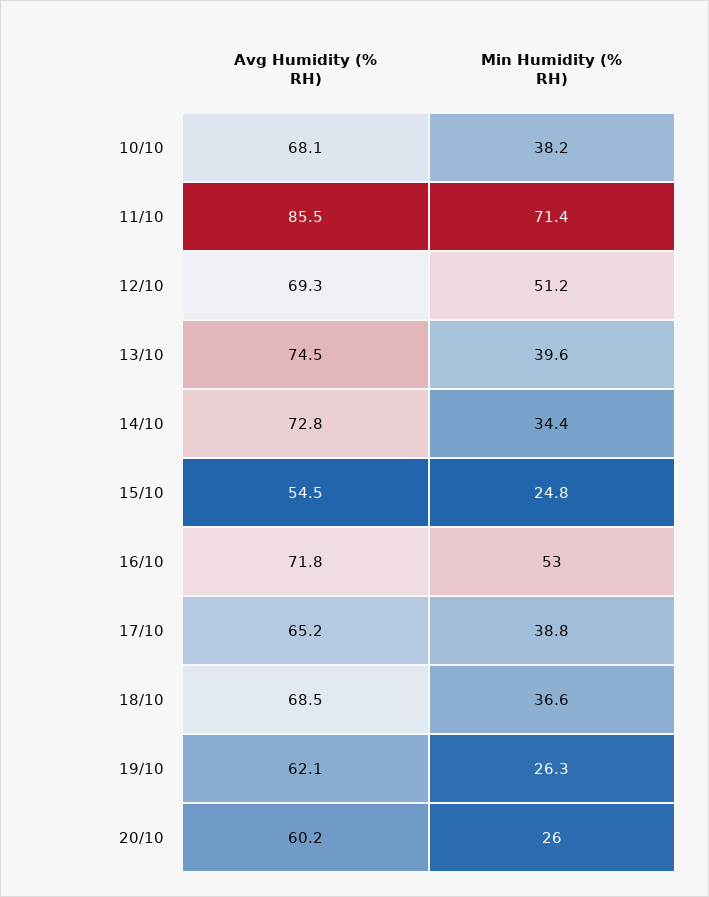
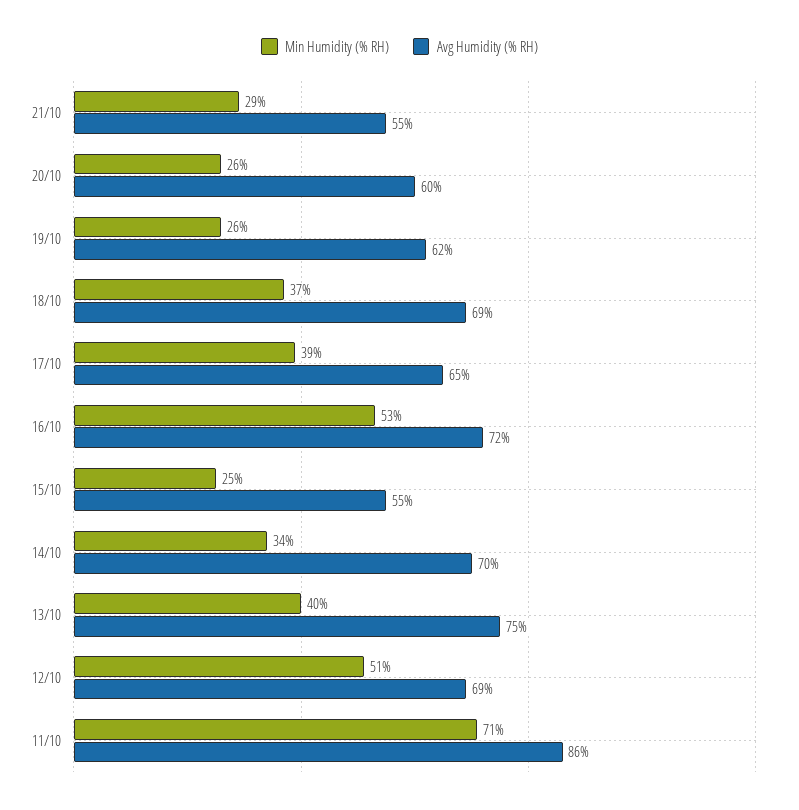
Avg Humidity (% RH), 10/10: 68.1 -> none
Min Humidity (% RH), 10/10: 38.2 -> none
Avg Humidity (% RH), 14/10: 72.8 -> 70
Min Humidity (% RH), 21/10: none -> 29
Avg Humidity (% RH), 21/10: none -> 55

